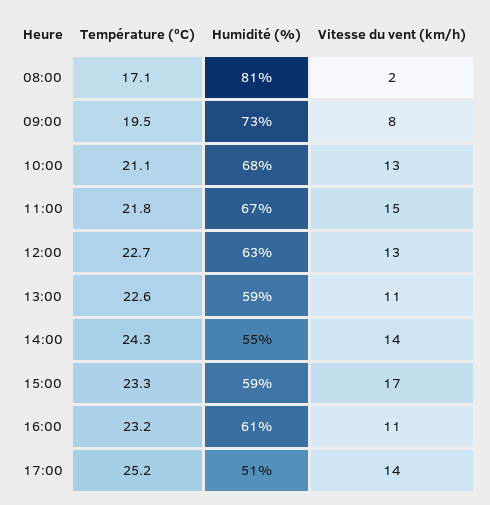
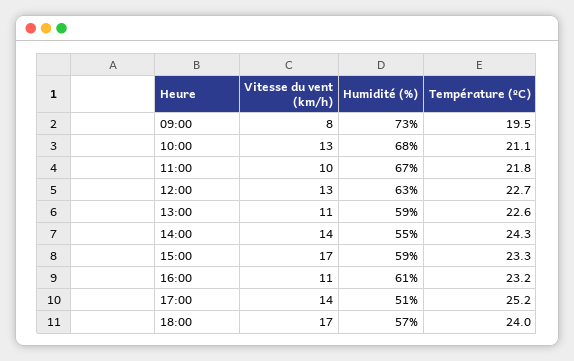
Température (ºC), 08:00: 17.1 -> none
Humidité (%), 08:00: 81 -> none
Vitesse du vent (km/h), 08:00: 2 -> none
Vitesse du vent (km/h), 11:00: 15 -> 10
Vitesse du vent (km/h), 18:00: none -> 17
Humidité (%), 18:00: none -> 57
Température (ºC), 18:00: none -> 24

